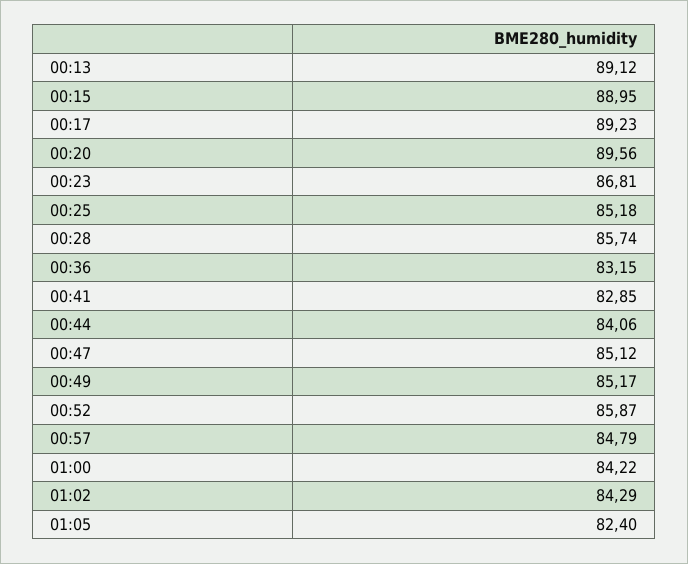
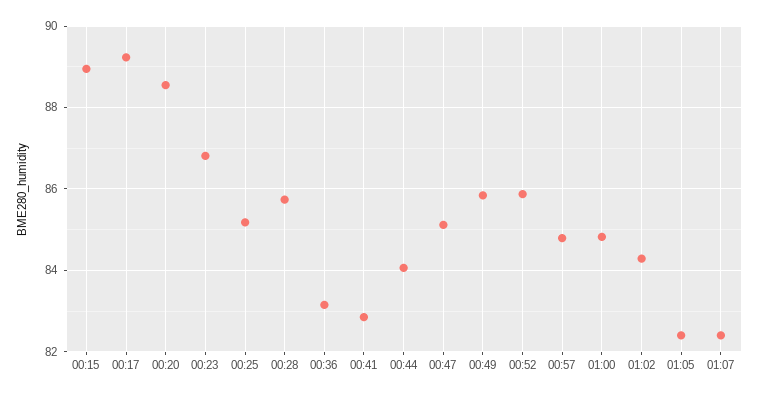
00:13: 89.12 -> none
00:20: 89.56 -> 88.6
00:49: 85.17 -> 85.8
01:00: 84.22 -> 84.8
01:07: none -> 82.4

